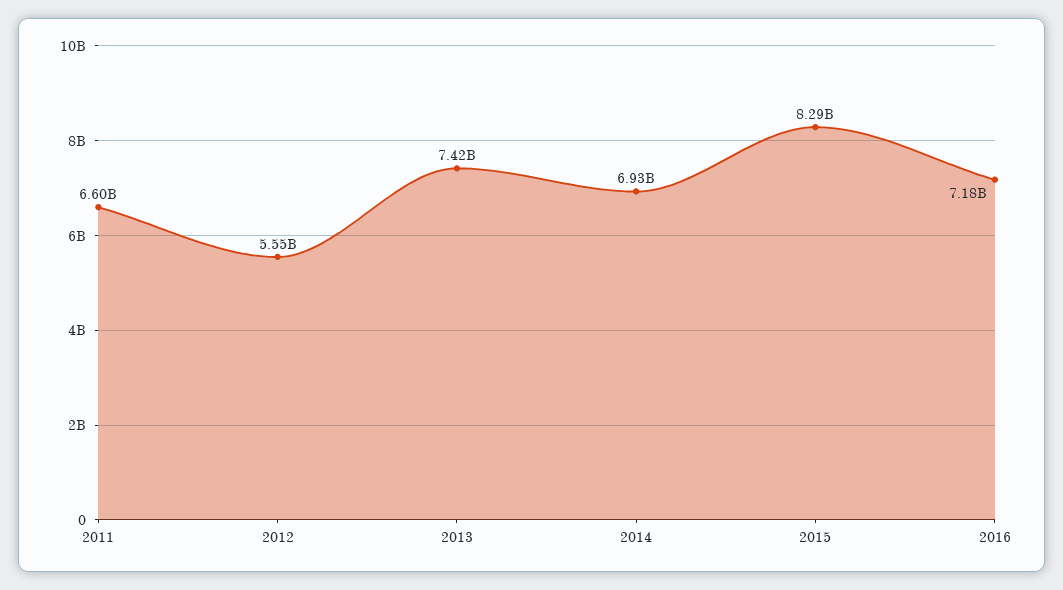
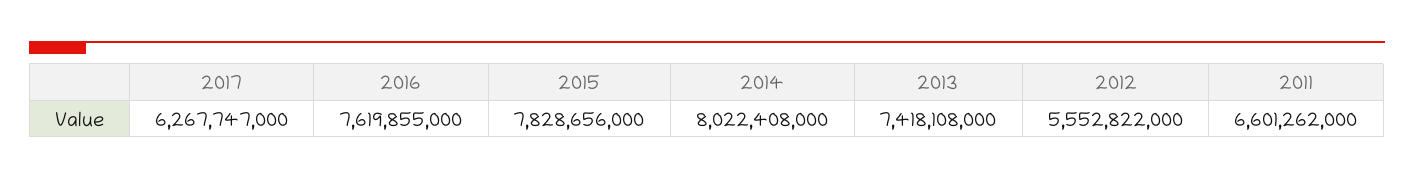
2014: 6930000000 -> 8022408000
2015: 8290000000 -> 7828656000
2016: 7180000000 -> 7619855000
2017: none -> 6267747000

